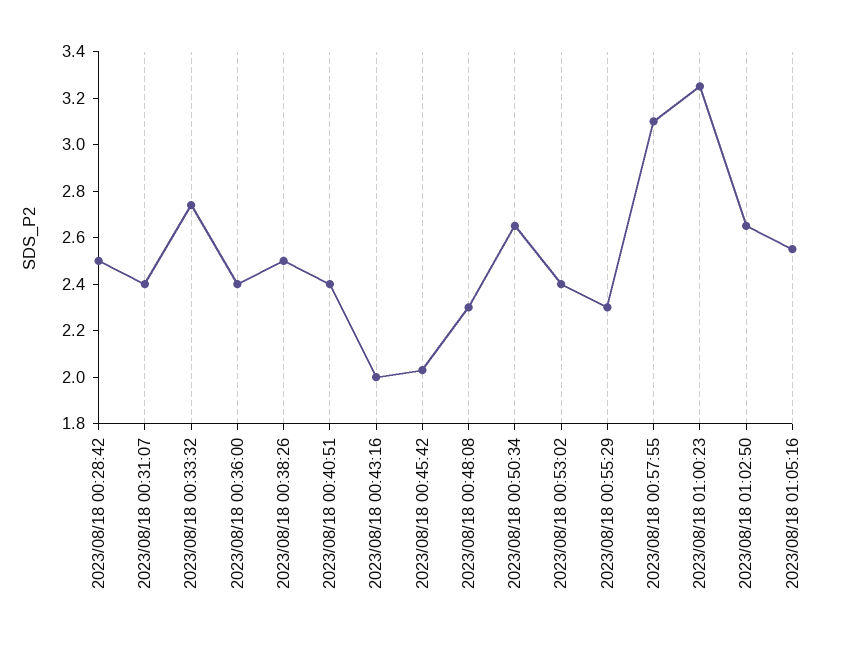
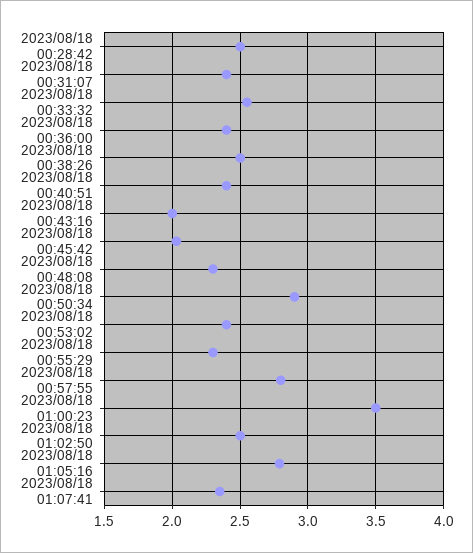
2023/08/18 00:33:32: 2.75 -> 2.55
2023/08/18 00:50:34: 2.65 -> 2.9
2023/08/18 00:57:55: 3.1 -> 2.8
2023/08/18 01:00:23: 3.25 -> 3.5
2023/08/18 01:02:50: 2.65 -> 2.5
2023/08/18 01:05:16: 2.55 -> 2.8
2023/08/18 01:07:41: none -> 2.35

